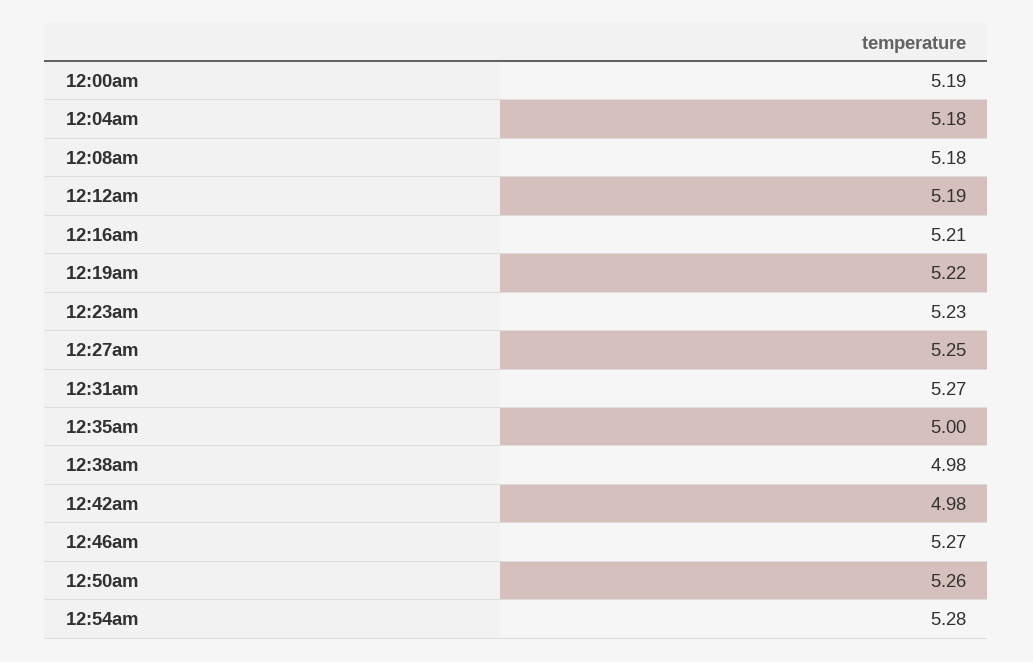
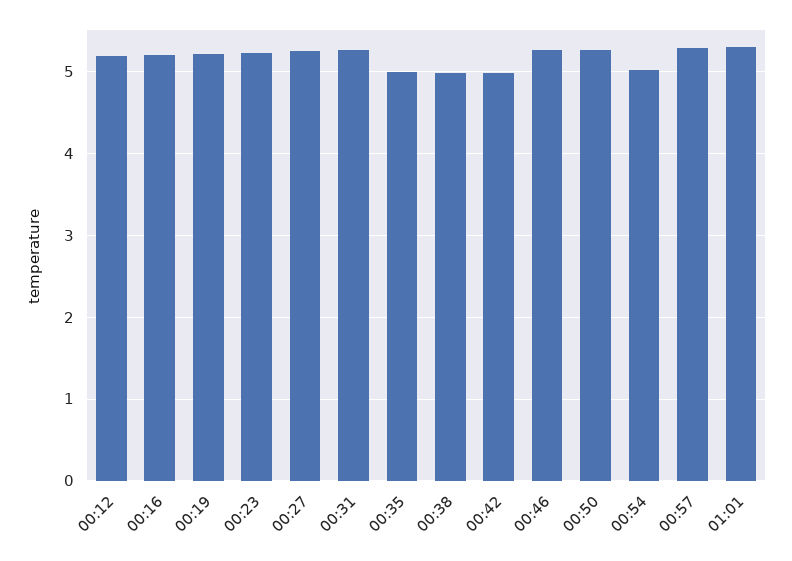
12:00am: 5.19 -> none
12:04am: 5.18 -> none
12:08am: 5.18 -> none
12:54am: 5.28 -> 5
00:57: none -> 5.3
01:01: none -> 5.3

